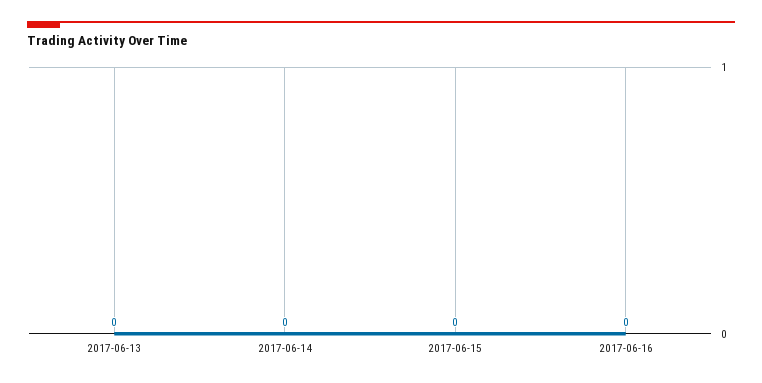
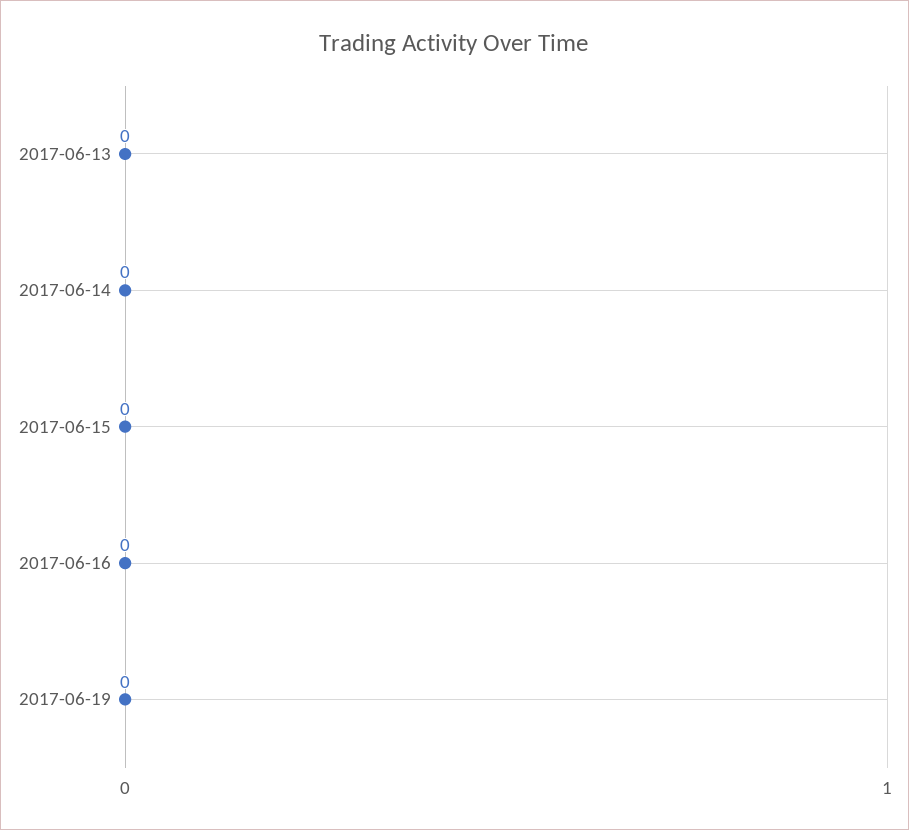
2017-06-19: none -> 0

